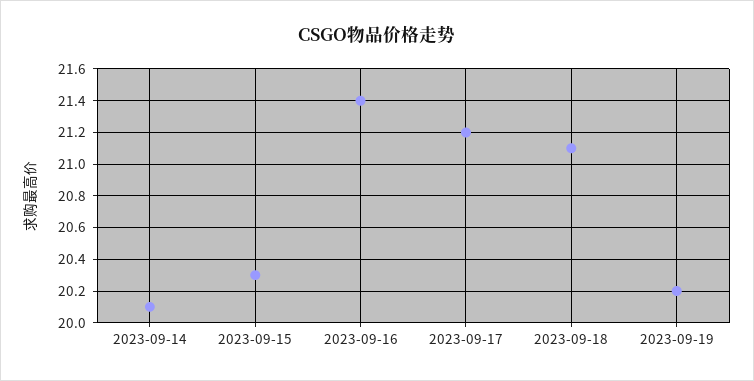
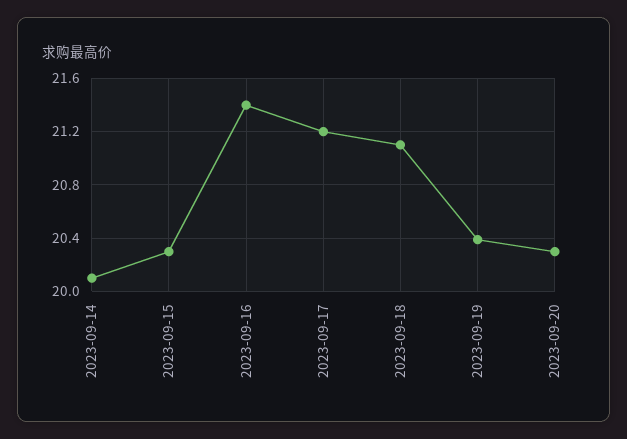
2023-09-19: 20.2 -> 20.4
2023-09-20: none -> 20.3

